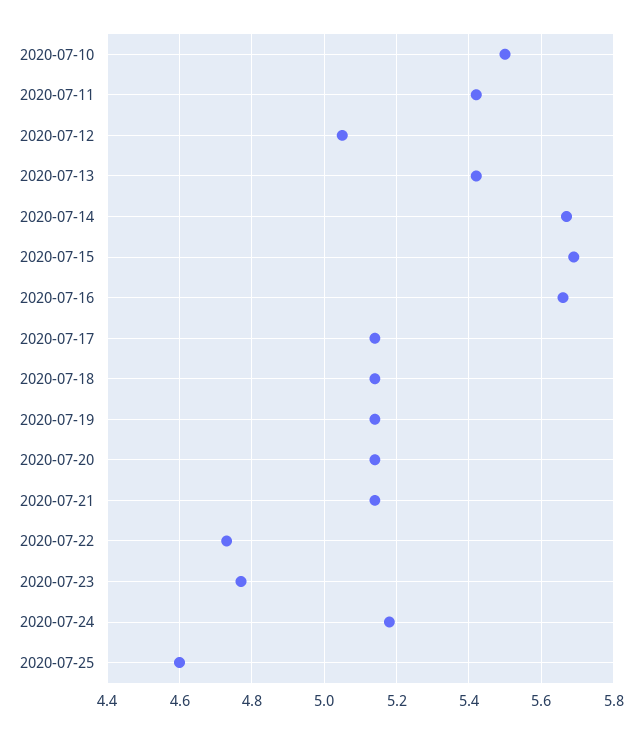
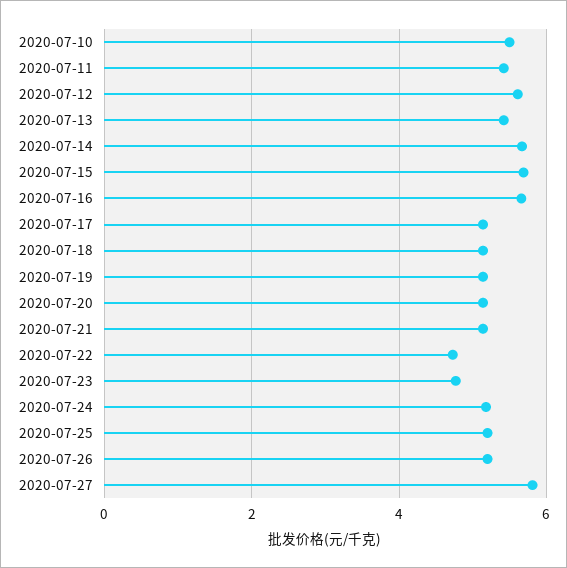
2020-07-12: 5.05 -> 5.6
2020-07-25: 4.6 -> 5.2
2020-07-26: none -> 5.2
2020-07-27: none -> 5.8

